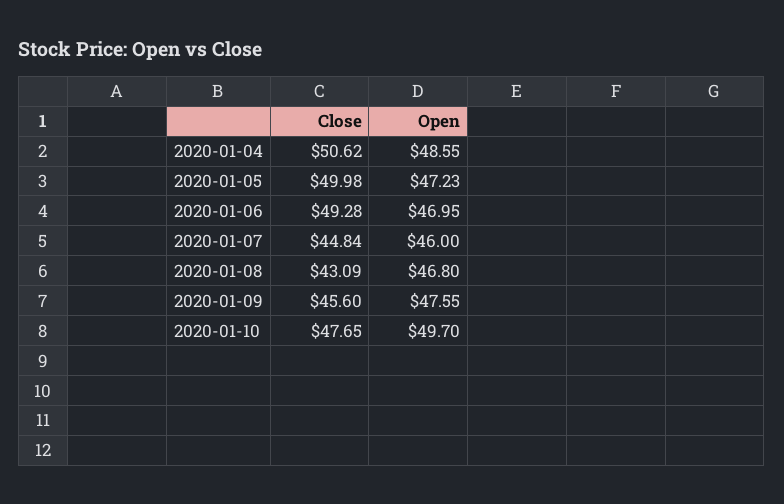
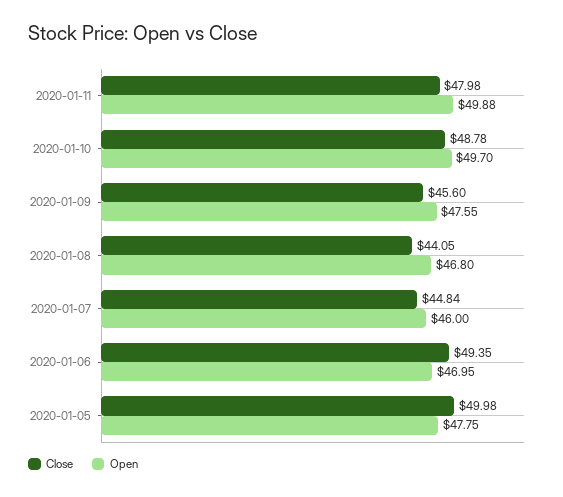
Close, 2020-01-04: 50.62 -> none
Open, 2020-01-04: 48.55 -> none
Open, 2020-01-05: 47.23 -> 47.75
Close, 2020-01-06: 49.28 -> 49.35
Close, 2020-01-08: 43.09 -> 44.05
Close, 2020-01-10: 47.65 -> 48.78
Close, 2020-01-11: none -> 47.98
Open, 2020-01-11: none -> 49.88

